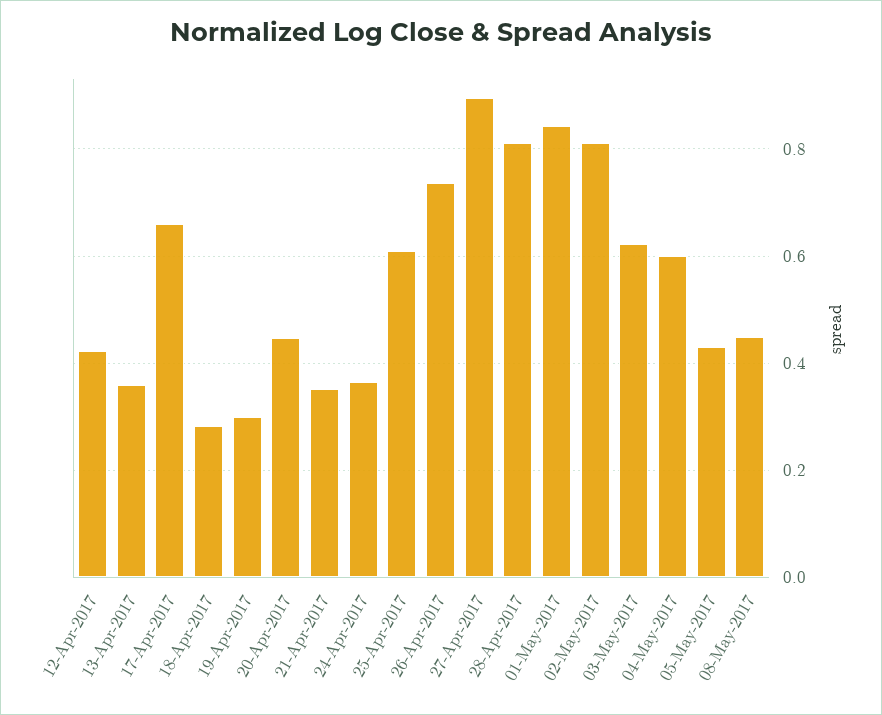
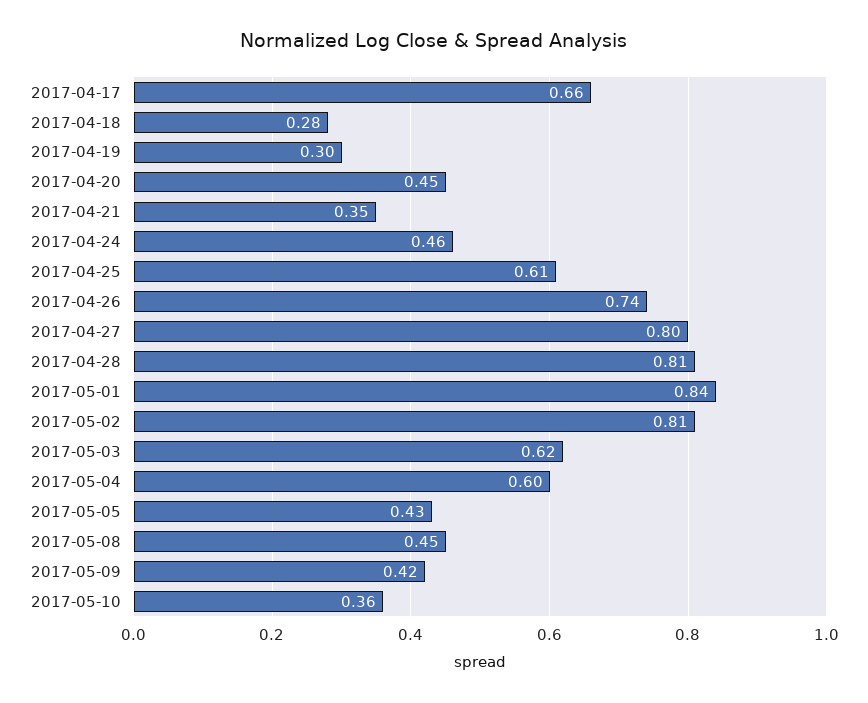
12-Apr-2017: 0.42 -> none
13-Apr-2017: 0.36 -> none
24-Apr-2017: 0.36 -> 0.46
27-Apr-2017: 0.9 -> 0.8
2017-05-09: none -> 0.42
2017-05-10: none -> 0.36

